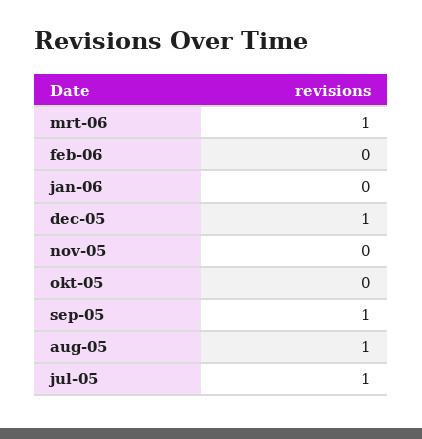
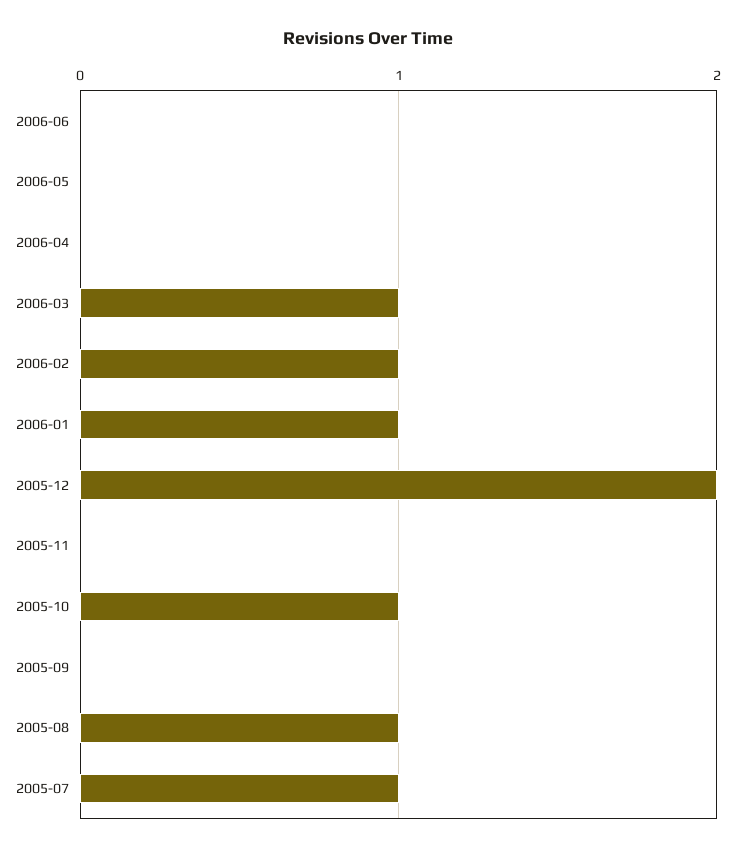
feb-06: 0 -> 1
jan-06: 0 -> 1
dec-05: 1 -> 2
okt-05: 0 -> 1
sep-05: 1 -> 0
2006-06: none -> 0
2006-05: none -> 0
2006-04: none -> 0

